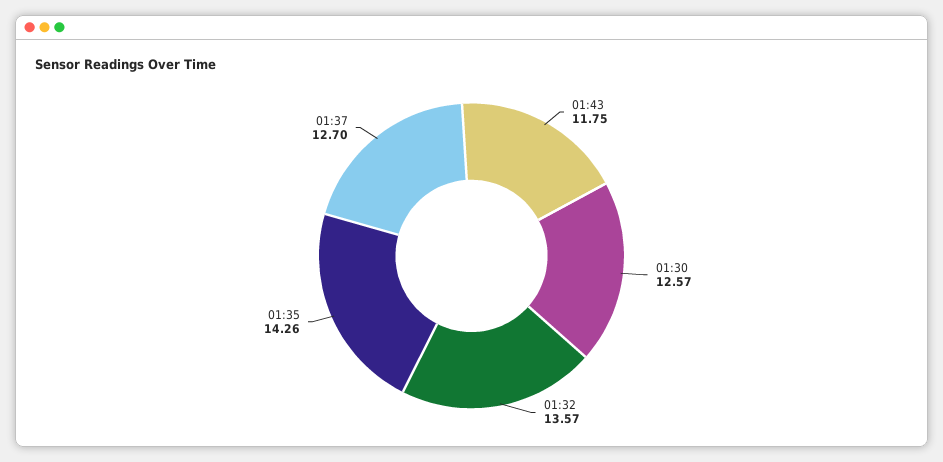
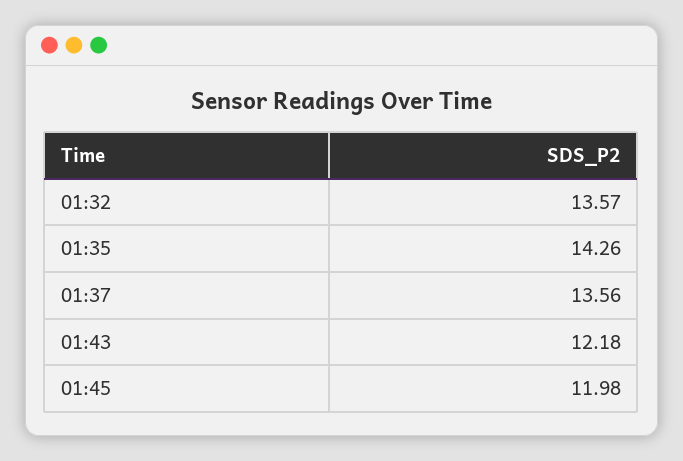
01:43: 11.75 -> 12.18
01:30: 12.57 -> none
01:37: 12.7 -> 13.56
01:45: none -> 11.98

